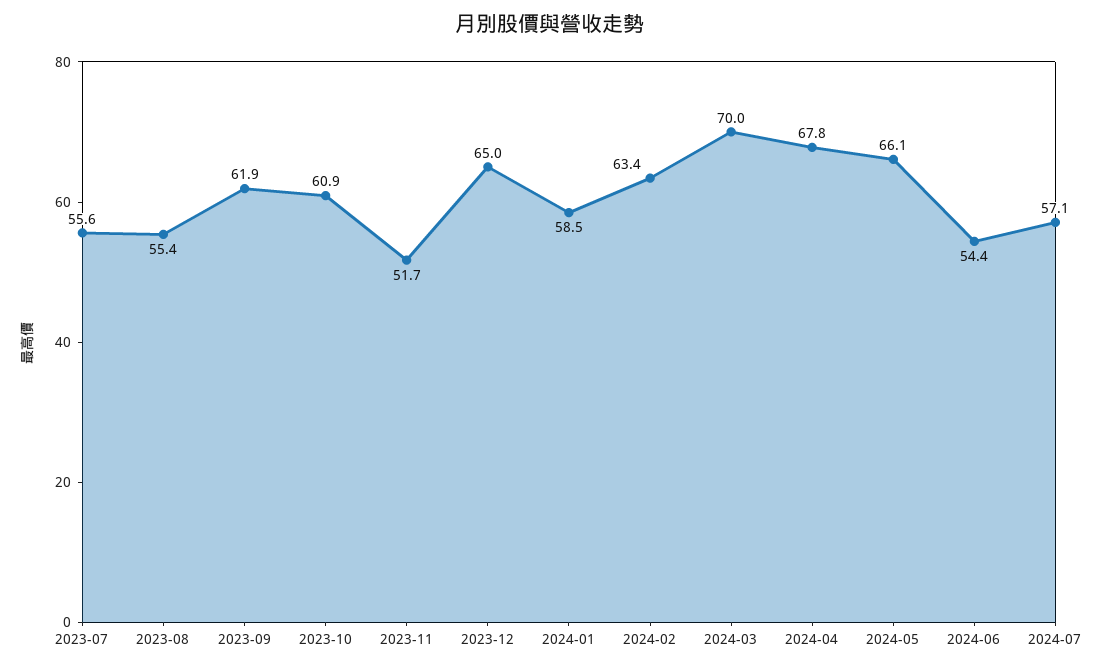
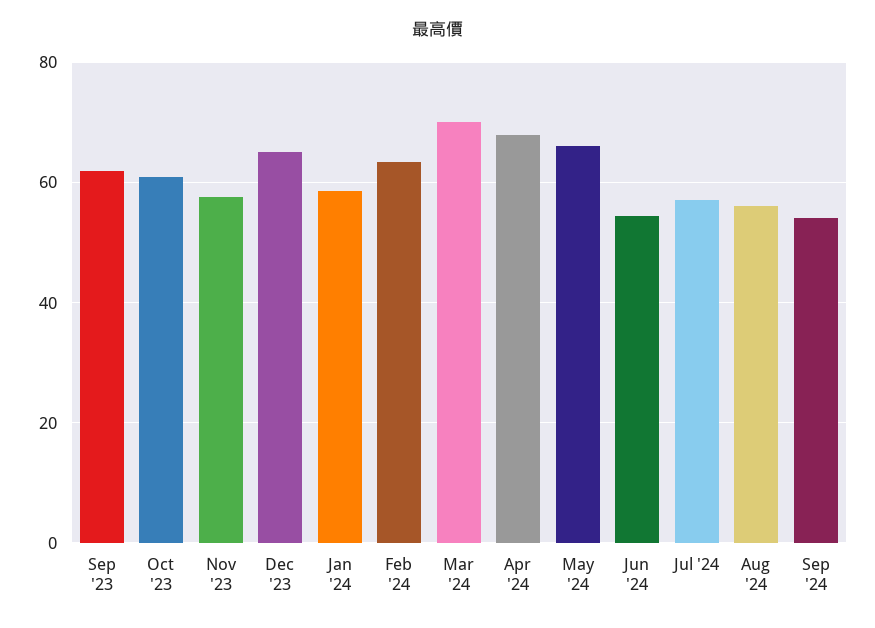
2023-07: 55.6 -> none
2023-08: 55.4 -> none
2023-11: 51.7 -> 58
Aug '24: none -> 56
Sep '24: none -> 54

